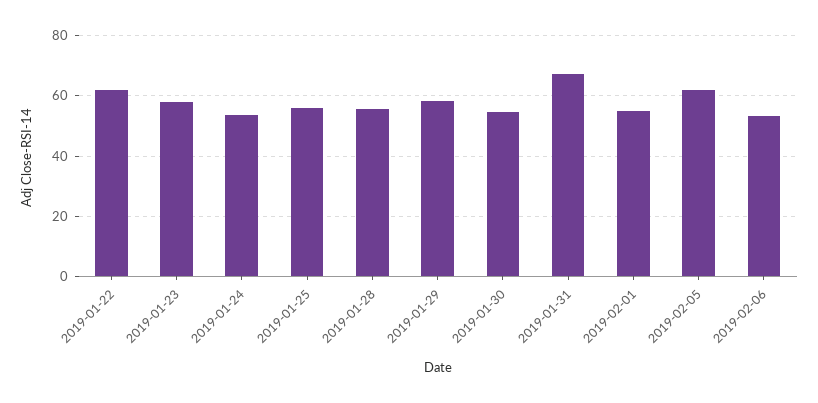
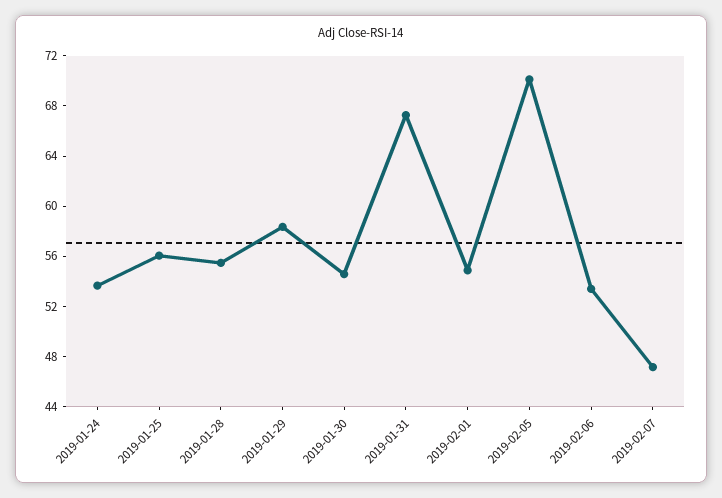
2019-01-22: 62 -> none
2019-01-23: 58 -> none
2019-02-05: 62 -> 70
2019-02-07: none -> 47

